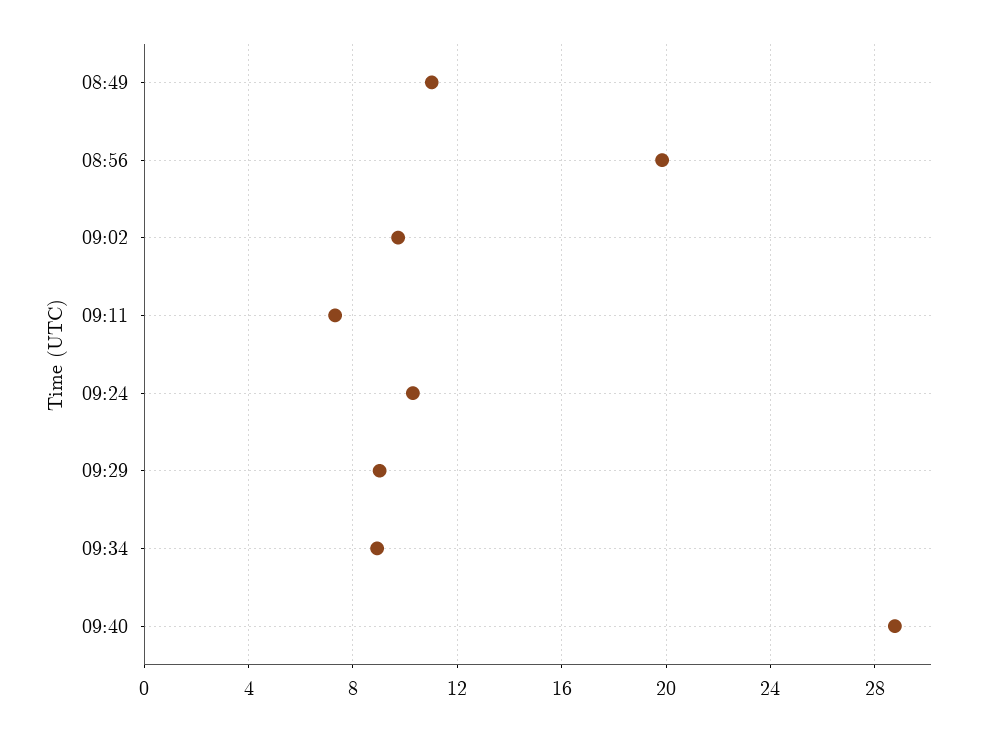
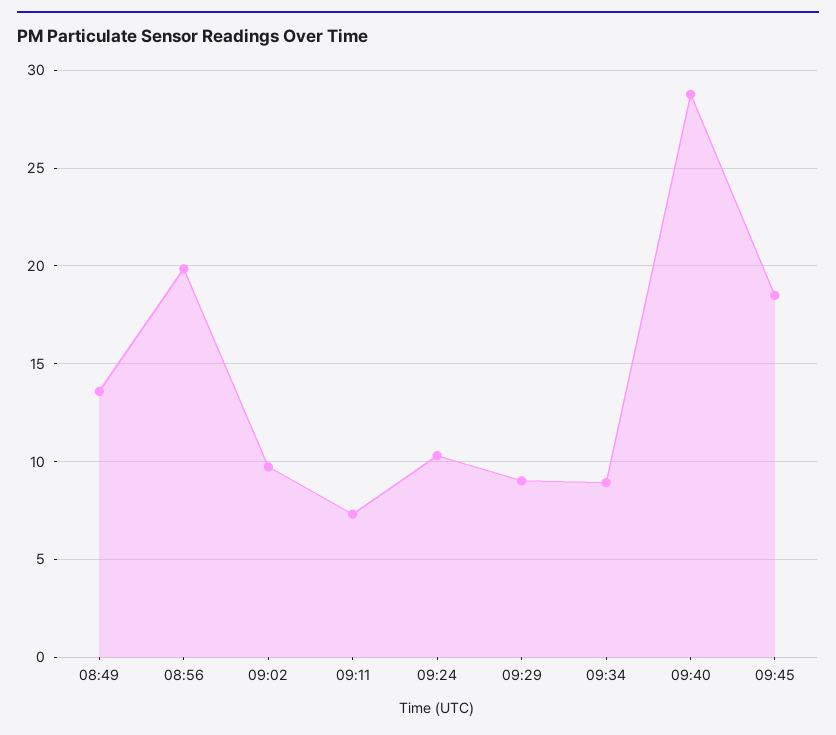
08:49: 11 -> 13.5
09:45: none -> 18.5

